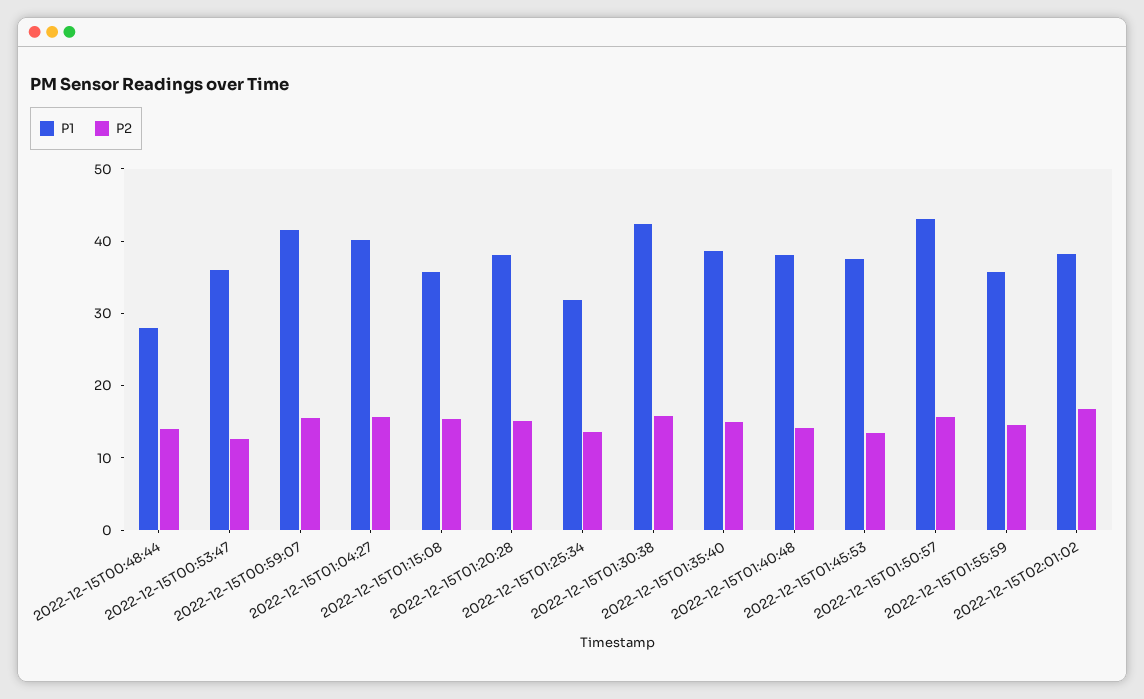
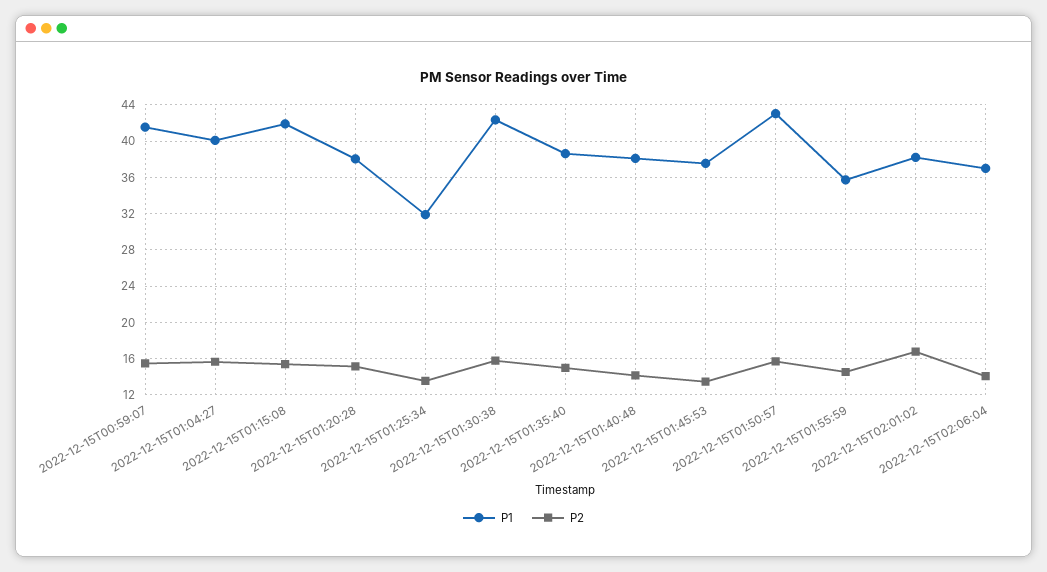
P1, 2022-12-15T00:48:44: 28 -> none
P2, 2022-12-15T00:48:44: 14 -> none
P1, 2022-12-15T00:53:47: 36 -> none
P2, 2022-12-15T00:53:47: 12 -> none
P1, 2022-12-15T01:15:08: 36 -> 42
P1, 2022-12-15T02:06:04: none -> 37
P2, 2022-12-15T02:06:04: none -> 14

